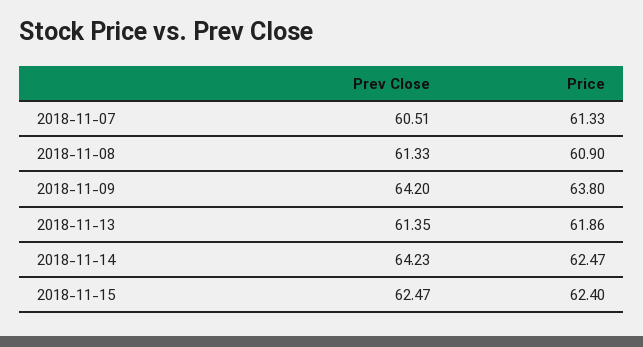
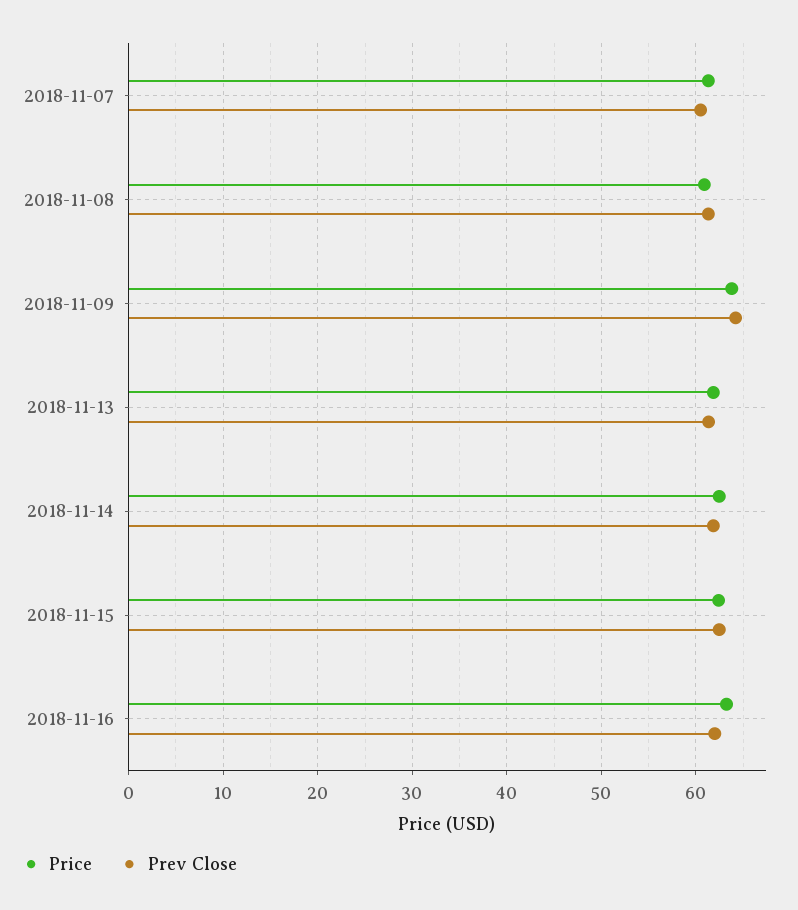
Prev Close, 2018-11-14: 64.23 -> 62
Price, 2018-11-16: none -> 63
Prev Close, 2018-11-16: none -> 62

